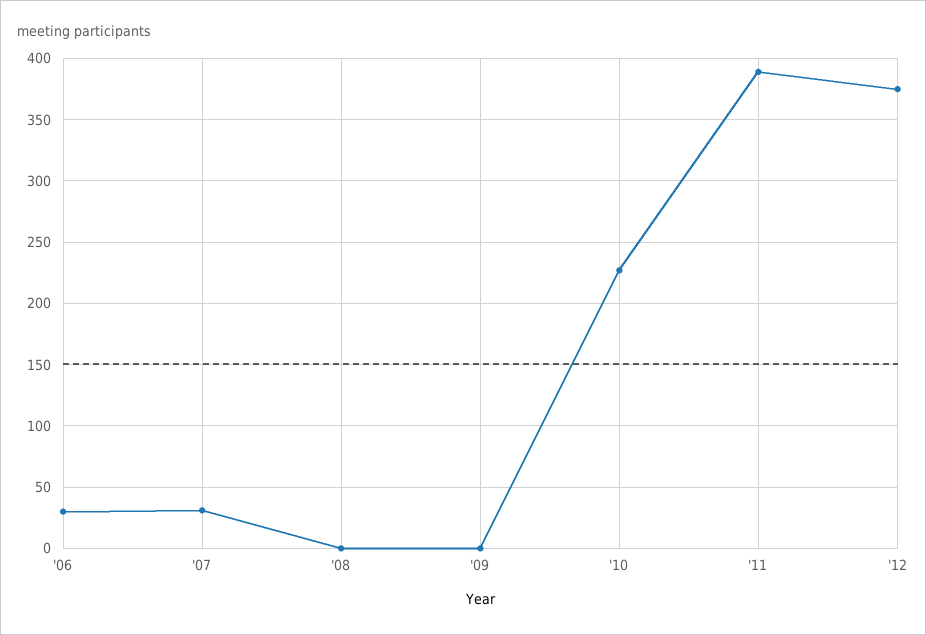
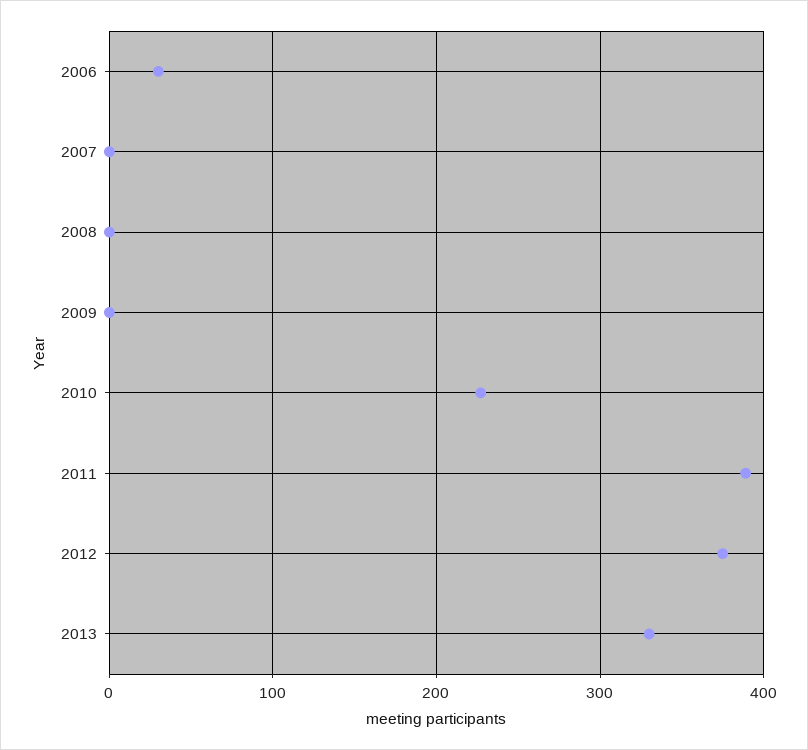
'07: 30 -> 0
2013: none -> 330

